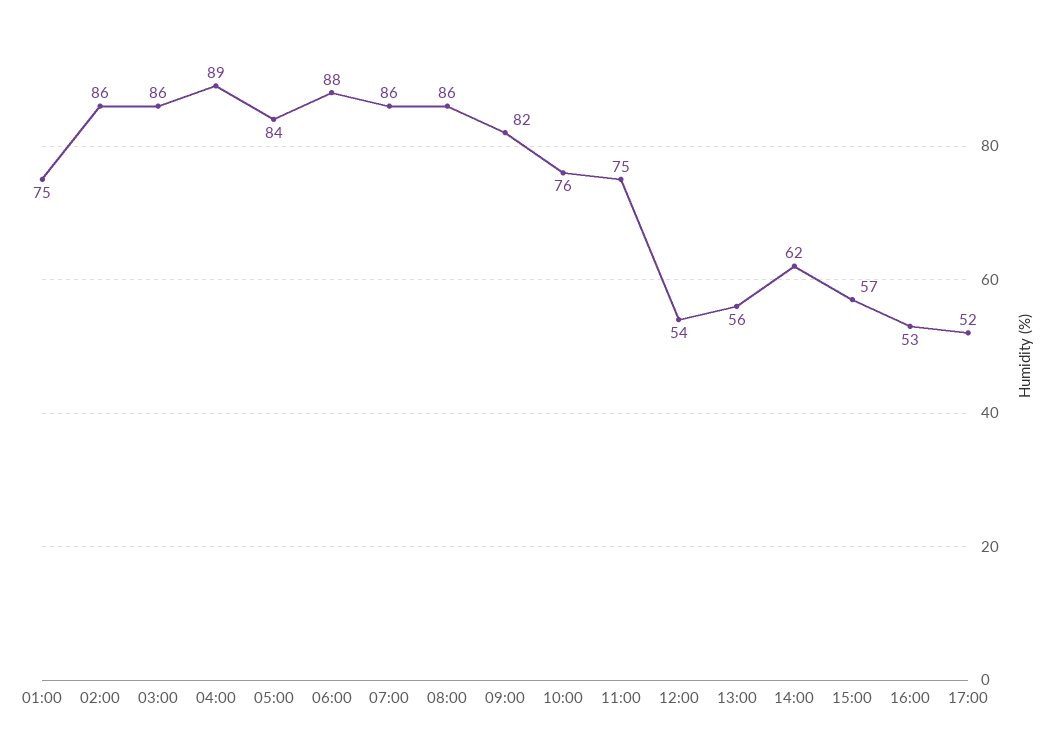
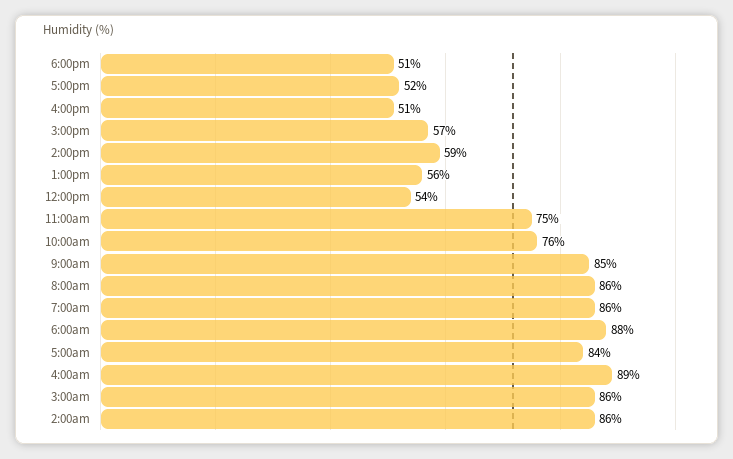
01:00: 75 -> none
09:00: 82 -> 85
14:00: 62 -> 59
16:00: 53 -> 51
6:00pm: none -> 51

